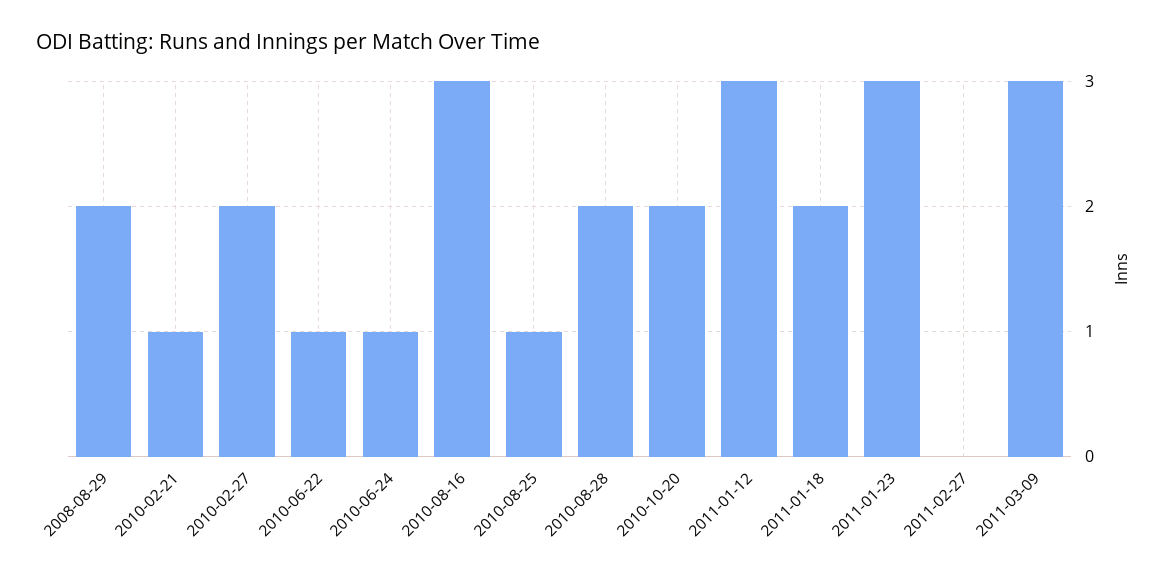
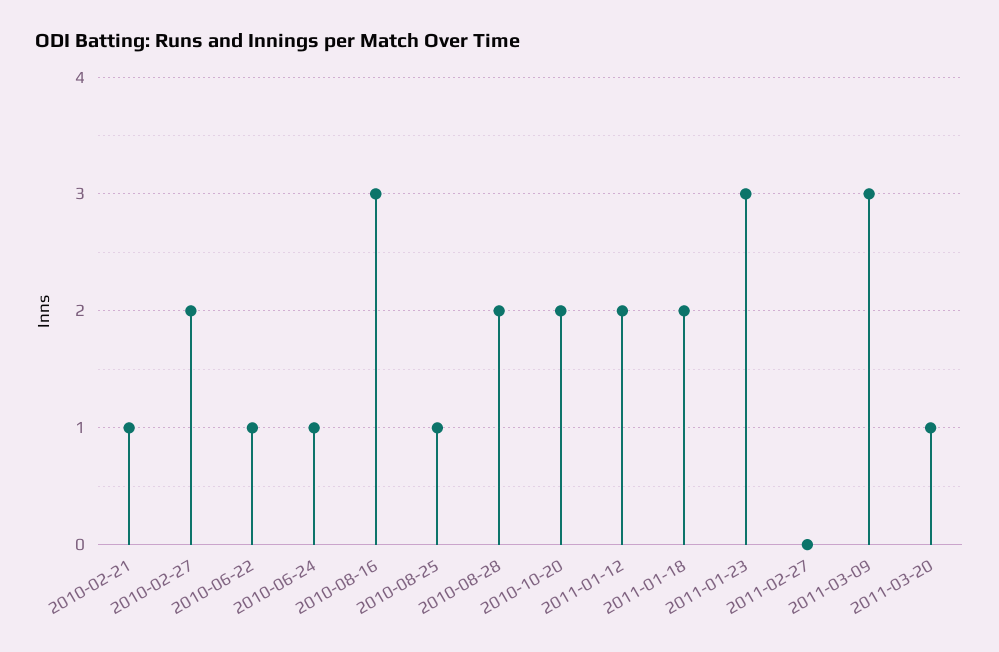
2008-08-29: 2 -> none
2011-01-12: 3 -> 2
2011-03-20: none -> 1

